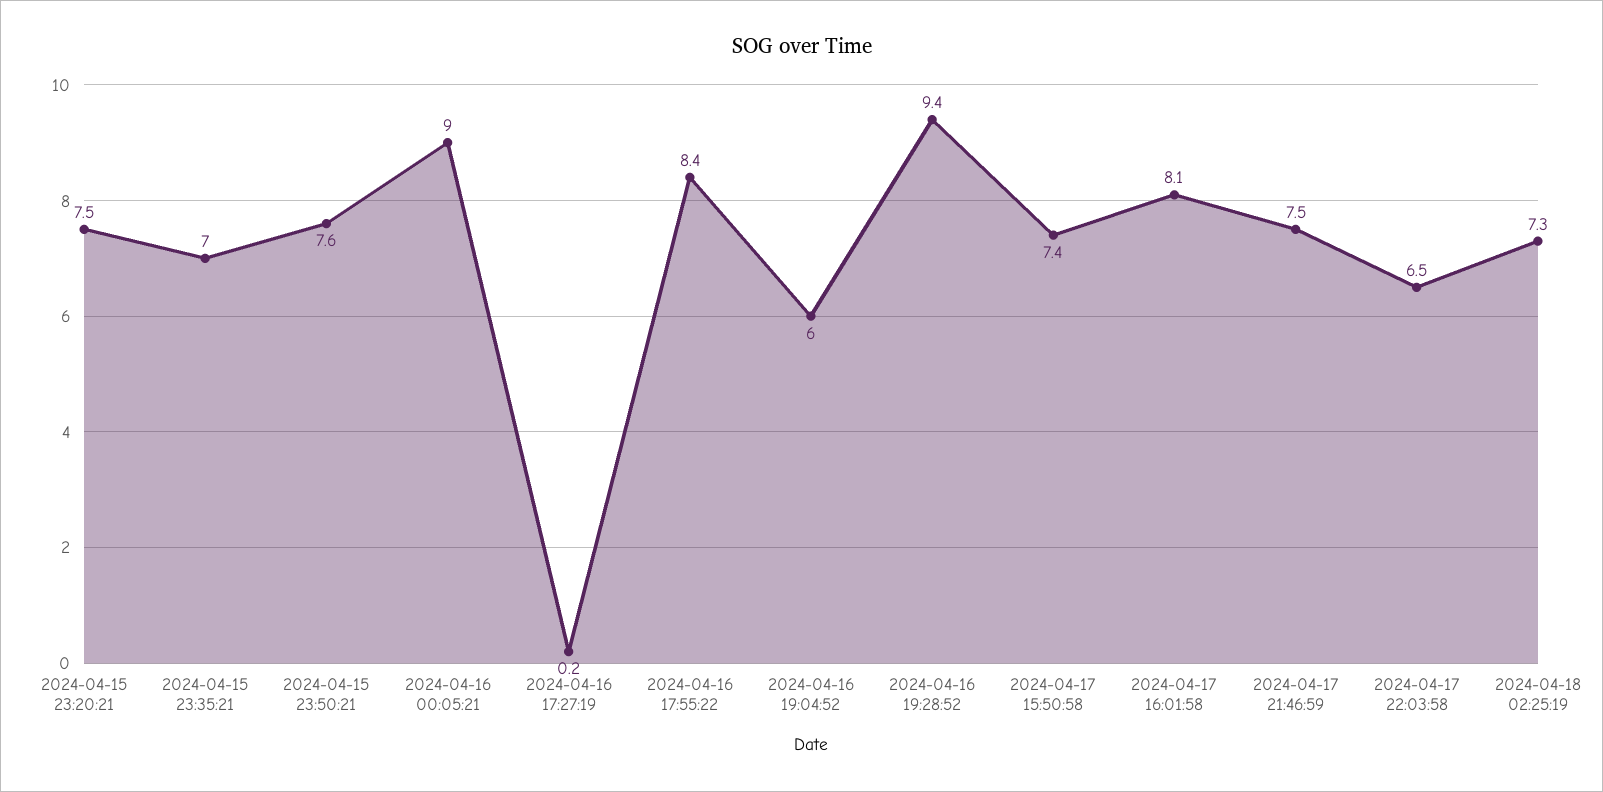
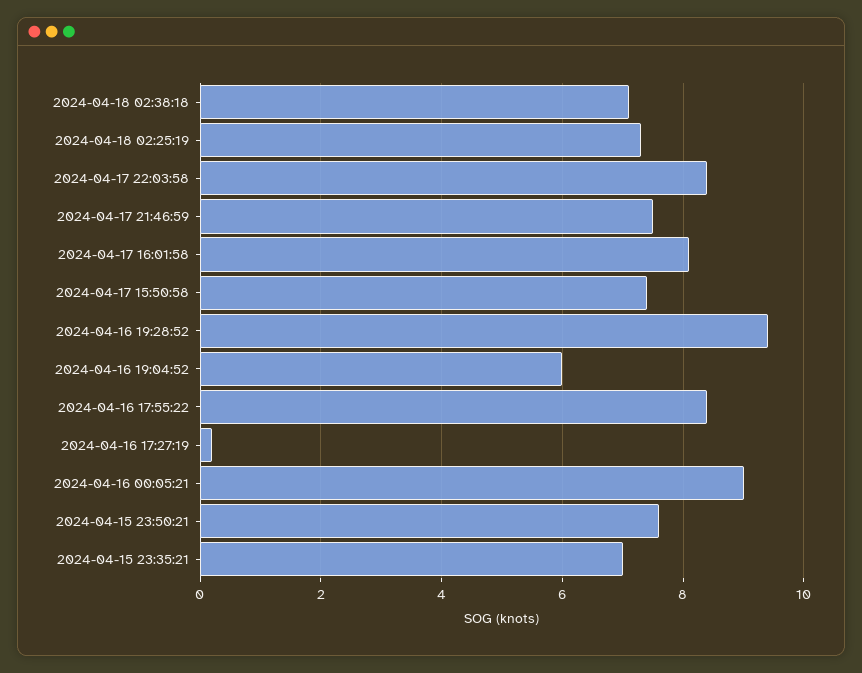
2024-04-15 23:20:21: 7.5 -> none
2024-04-17 22:03:58: 6.5 -> 8.5
2024-04-18 02:38:18: none -> 7

